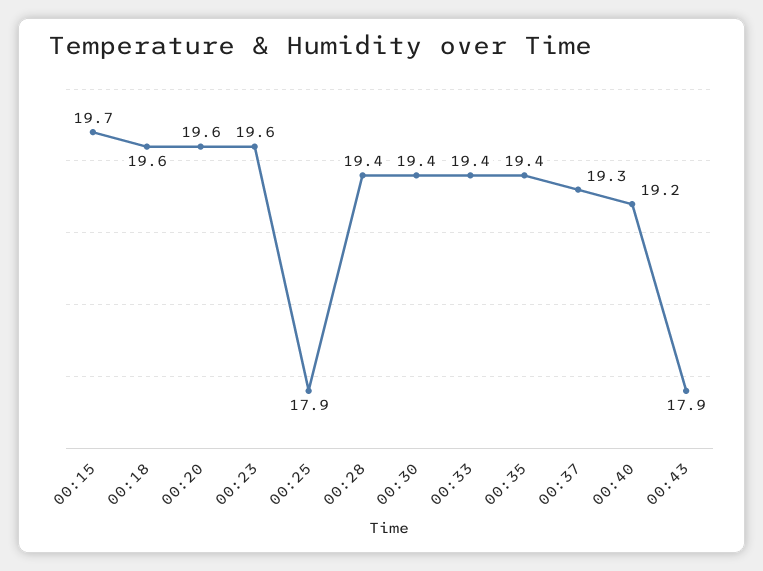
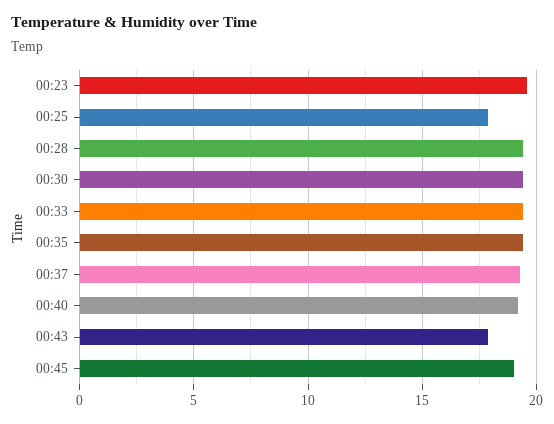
00:15: 19.7 -> none
00:18: 19.6 -> none
00:20: 19.6 -> none
00:45: none -> 19

